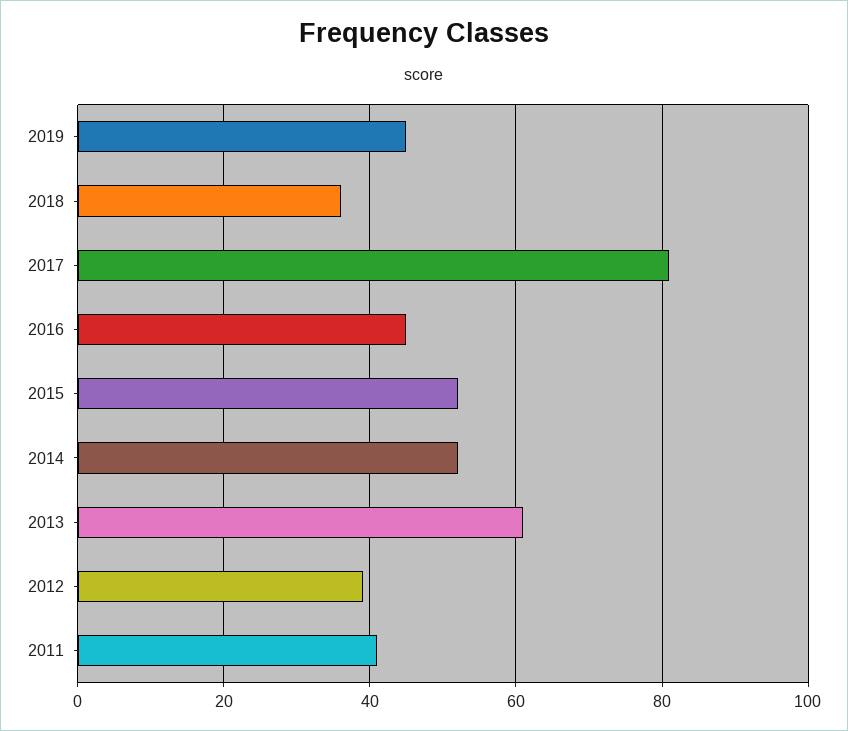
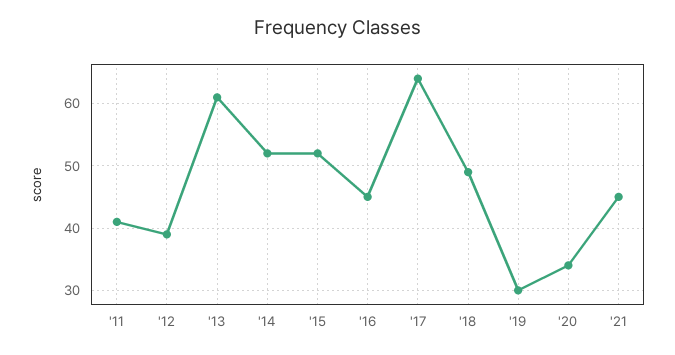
2019: 45 -> 30
2018: 35 -> 49
2017: 80 -> 64
'20: none -> 34
'21: none -> 45

